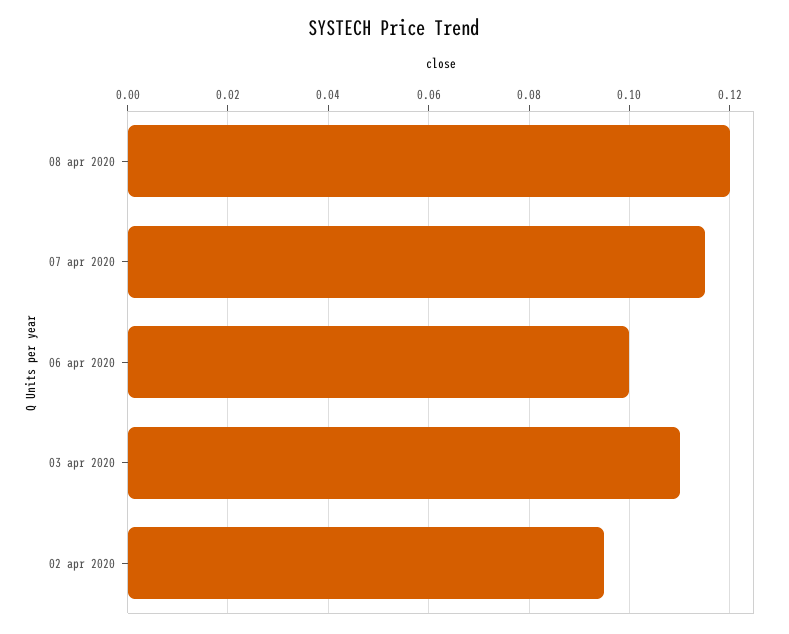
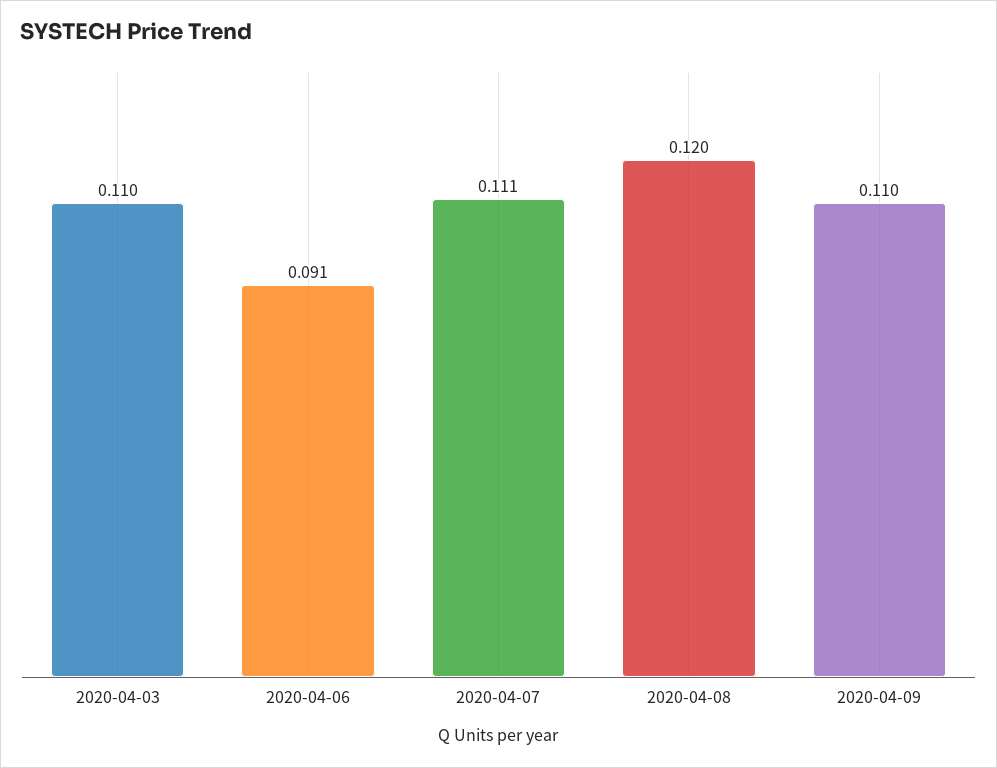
07 apr 2020: 0.115 -> 0.111
06 apr 2020: 0.1 -> 0.091
02 apr 2020: 0.095 -> none
2020-04-09: none -> 0.11

